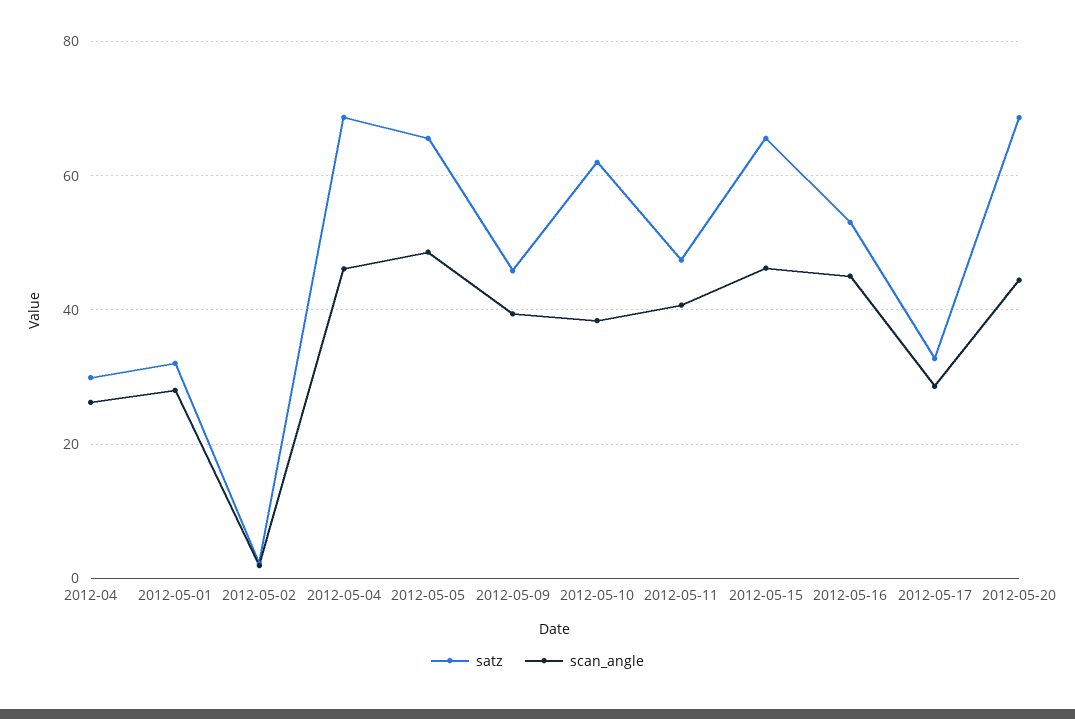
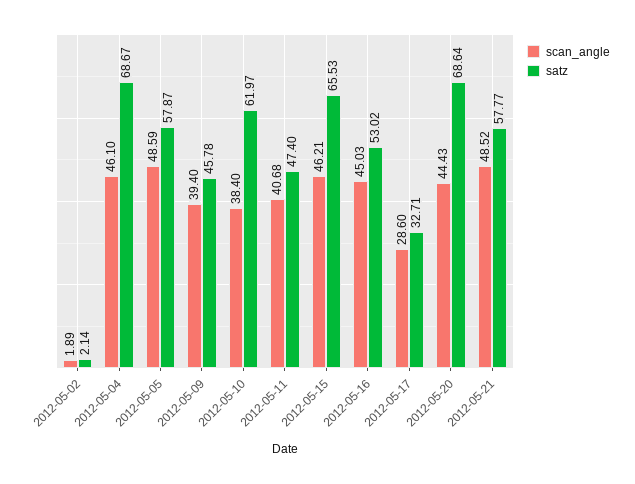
satz, 2012-04: 30 -> none
scan_angle, 2012-04: 26 -> none
satz, 2012-05-01: 32 -> none
scan_angle, 2012-05-01: 28 -> none
satz, 2012-05-05: 66 -> 57.87
scan_angle, 2012-05-21: none -> 48.52
satz, 2012-05-21: none -> 57.77

